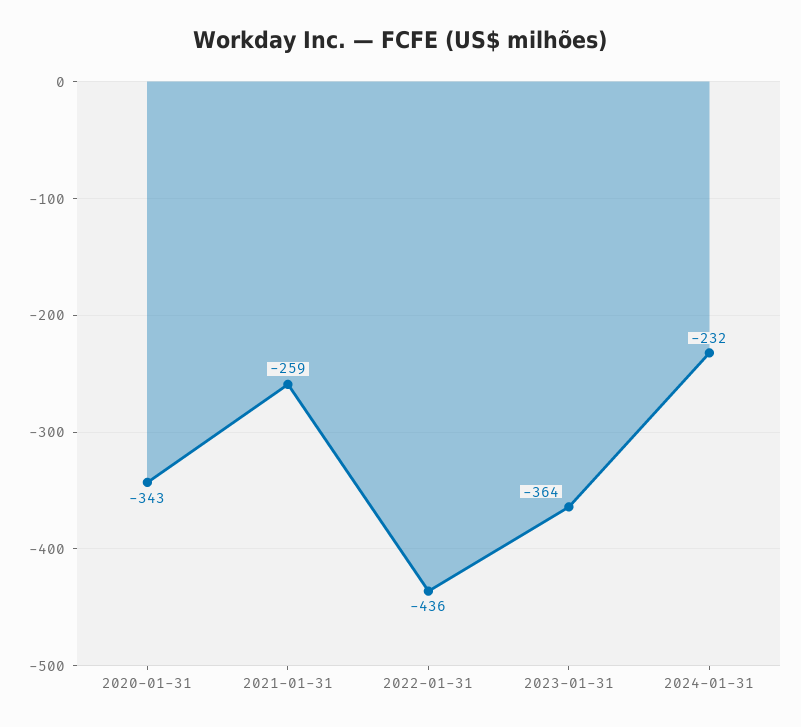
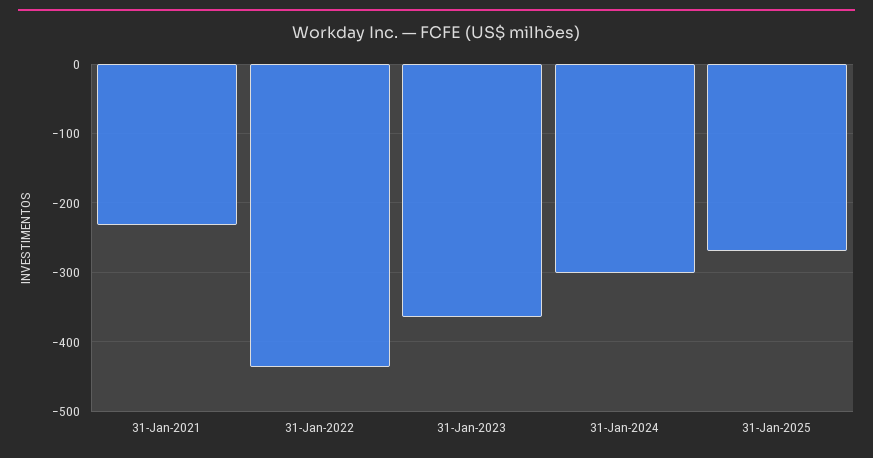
2020-01-31: -343 -> none
2021-01-31: -259 -> -230
2024-01-31: -232 -> -300
31-Jan-2025: none -> -270

